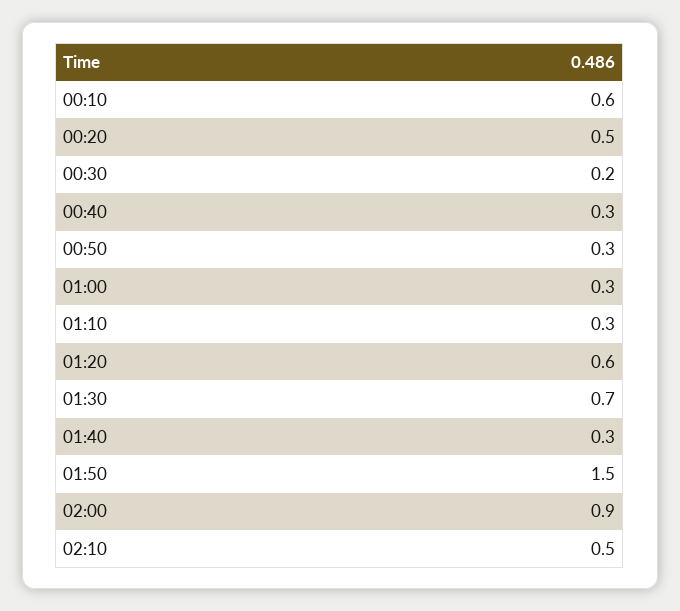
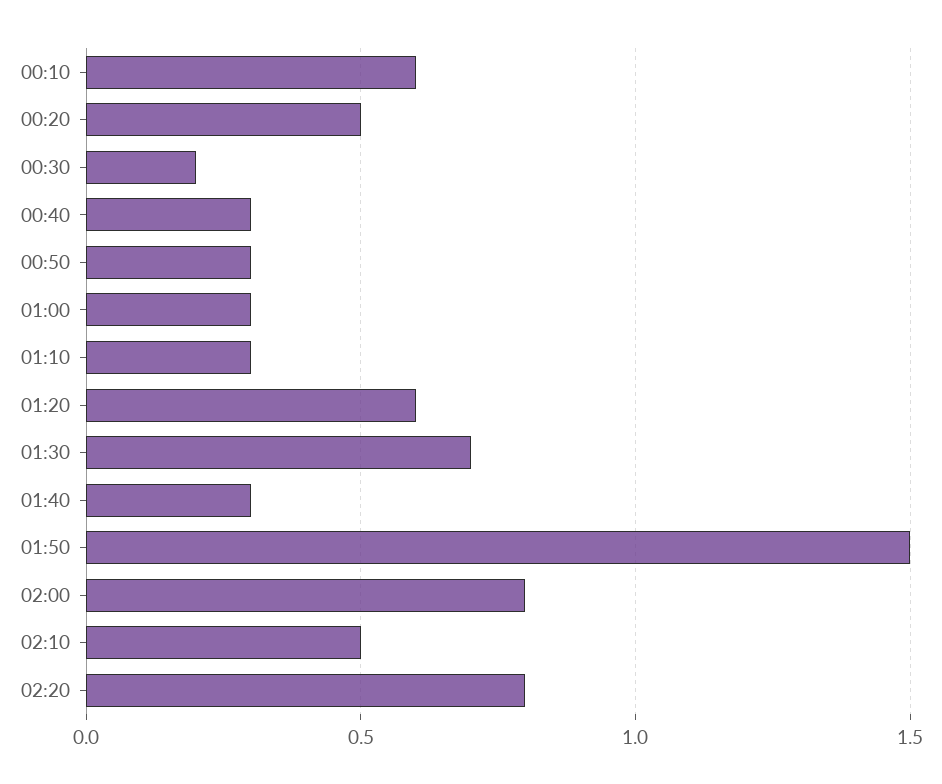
02:00: 0.9 -> 0.8
02:20: none -> 0.8

